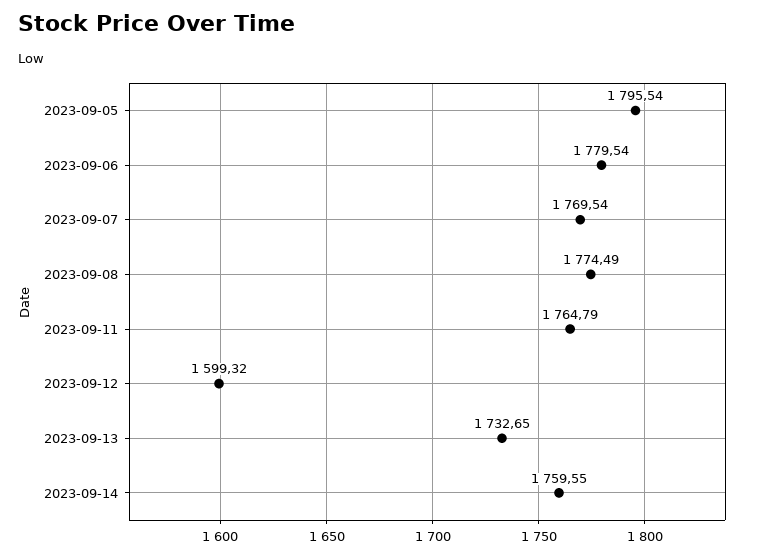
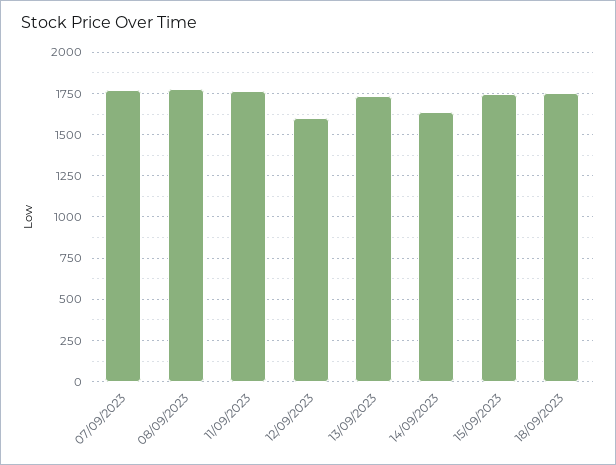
2023-09-05: 1795.54 -> none
2023-09-06: 1779.54 -> none
2023-09-14: 1759.55 -> 1650
15/09/2023: none -> 1750
18/09/2023: none -> 1750

